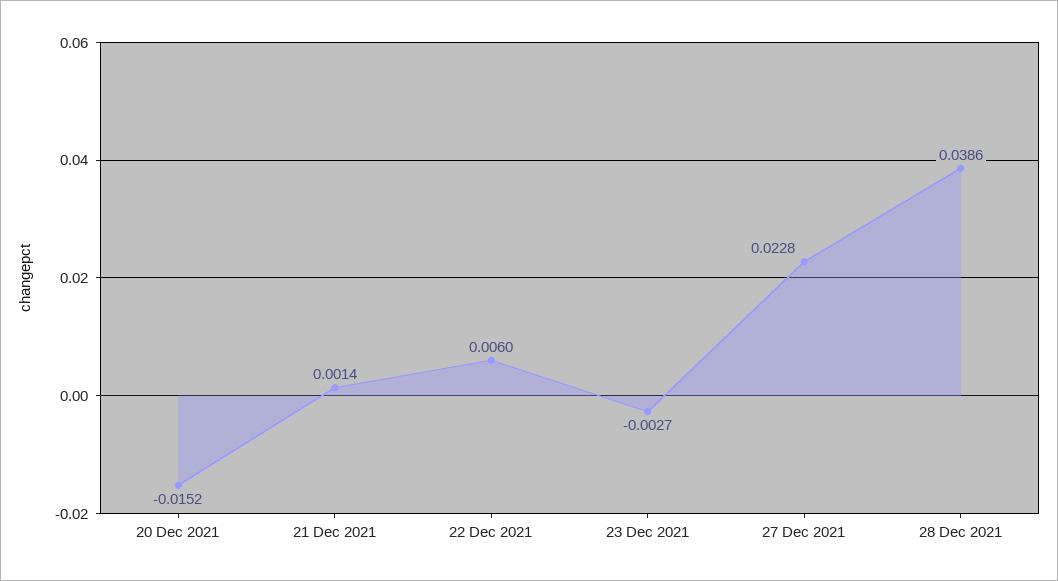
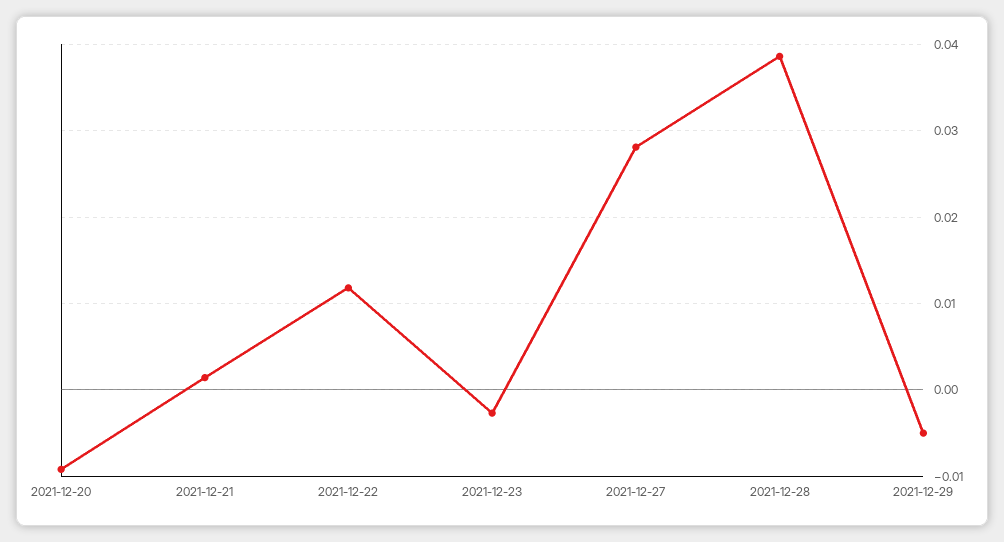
20 Dec 2021: -0.0152 -> -0.009
22 Dec 2021: 0.006 -> 0.012
27 Dec 2021: 0.0228 -> 0.028
2021-12-29: none -> -0.005

